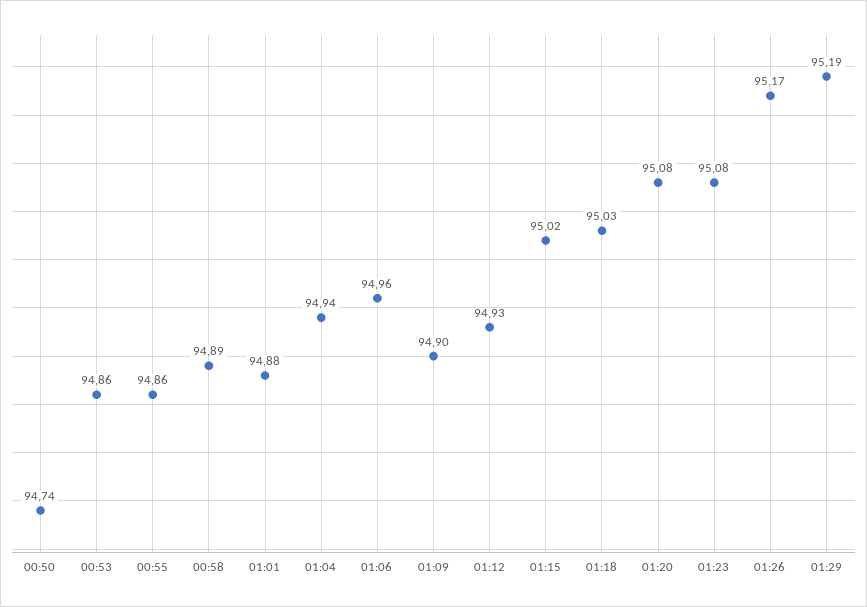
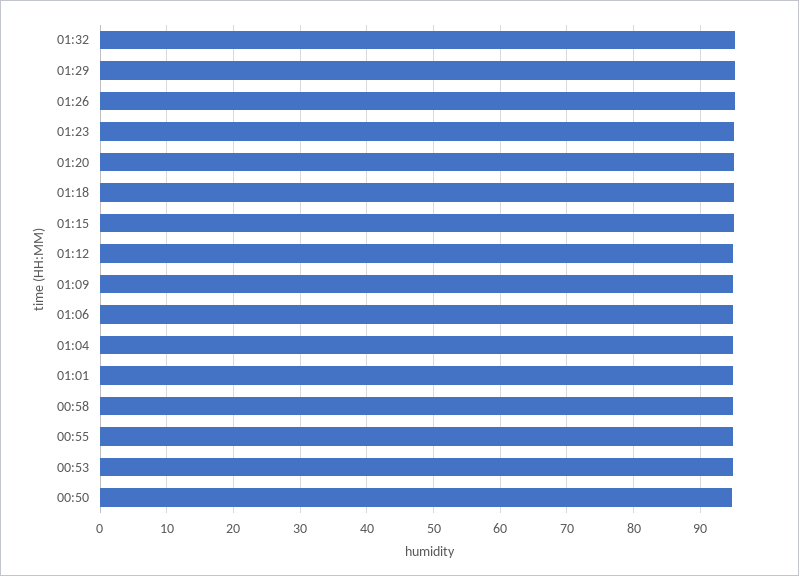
01:32: none -> 95

